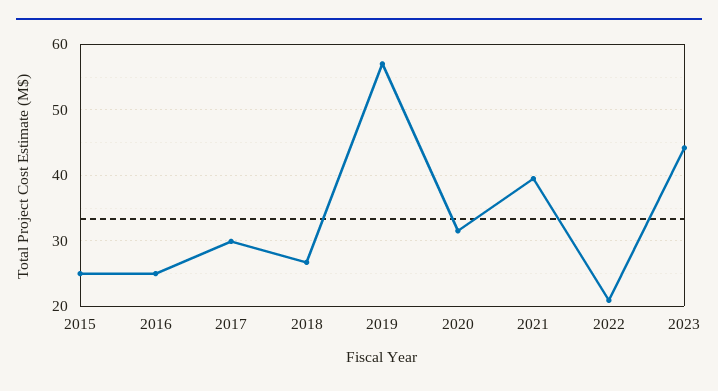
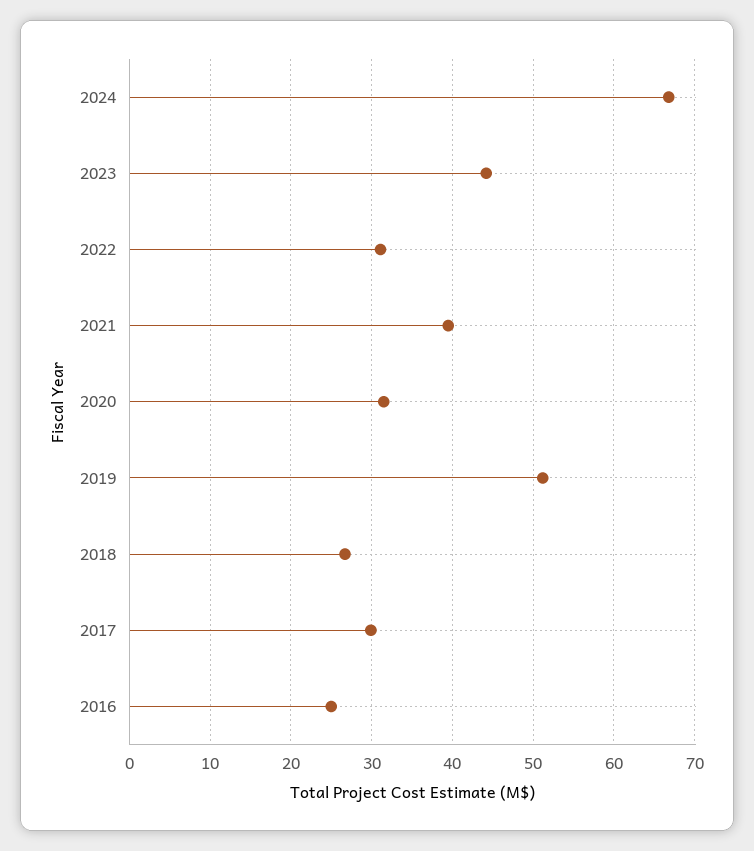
2015: 25 -> none
2019: 57 -> 51
2022: 21 -> 31
2024: none -> 67

